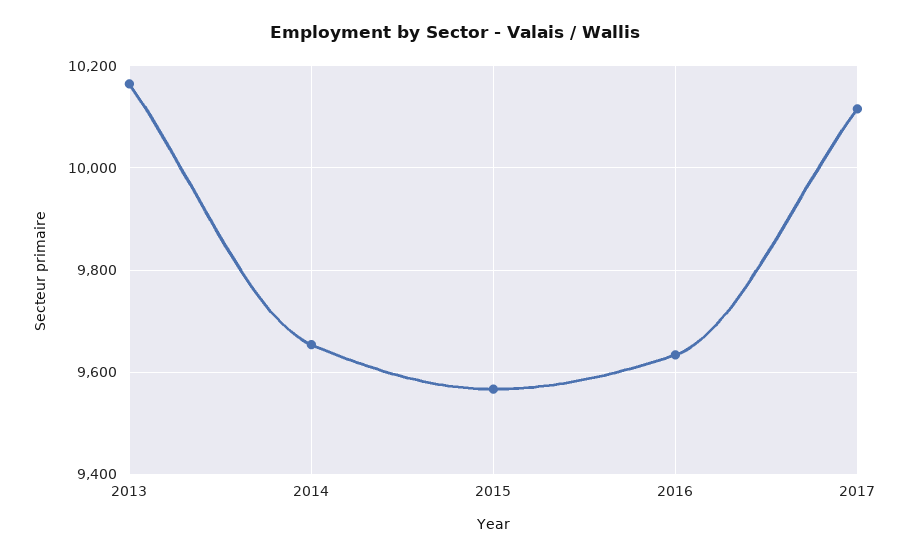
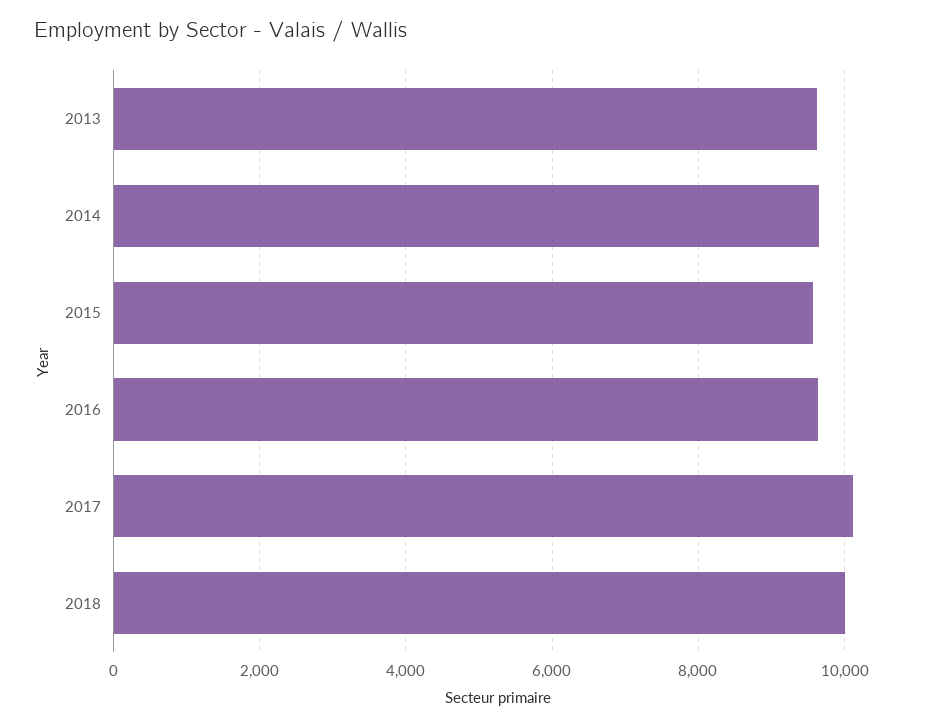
2013: 10160 -> 9600
2018: none -> 10000

